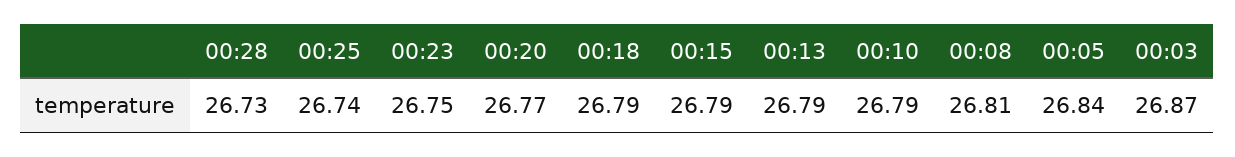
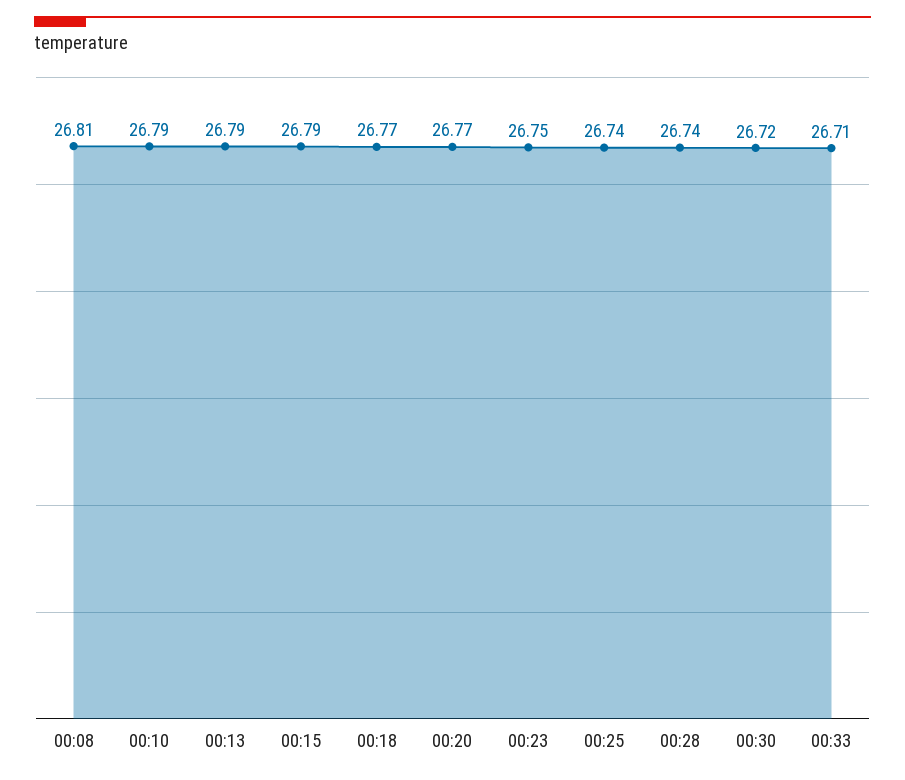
00:28: 26.73 -> 26.74
00:18: 26.79 -> 26.77
00:05: 26.84 -> none
00:03: 26.87 -> none
00:30: none -> 26.72
00:33: none -> 26.71

